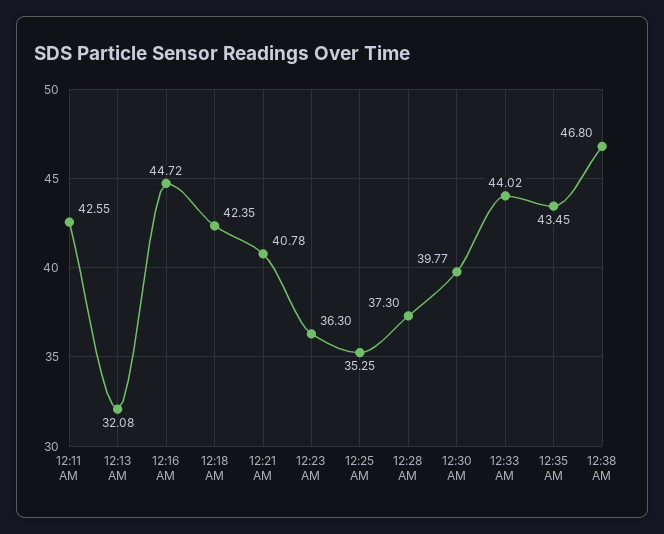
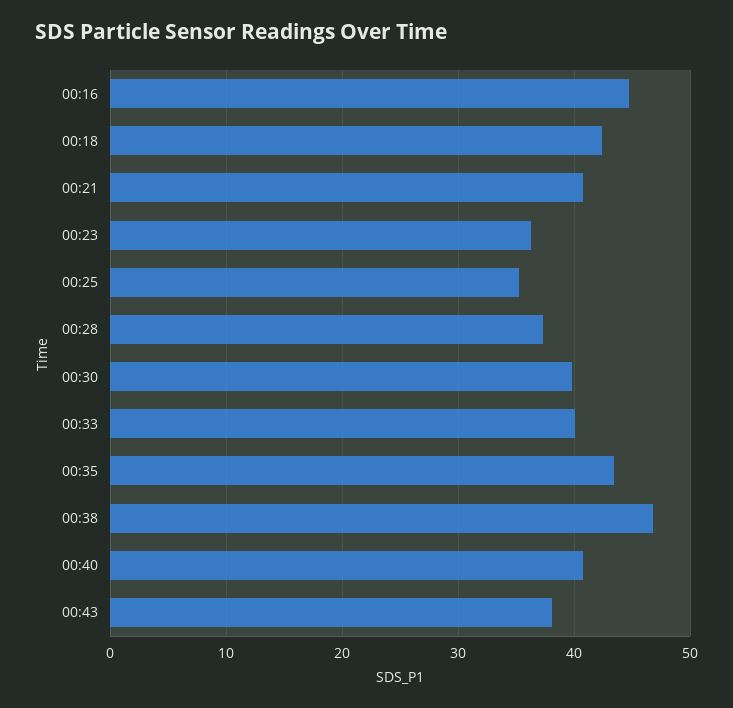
12:11 AM: 42.55 -> none
12:13 AM: 32.08 -> none
12:33 AM: 44.02 -> 40
00:40: none -> 41
00:43: none -> 38

